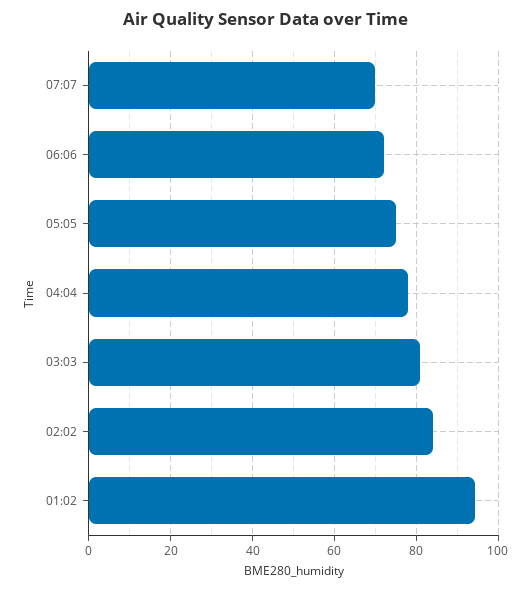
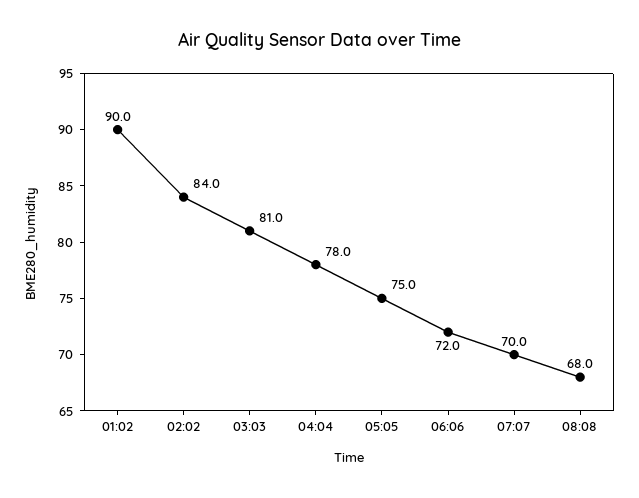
01:02: 94 -> 90
08:08: none -> 68

